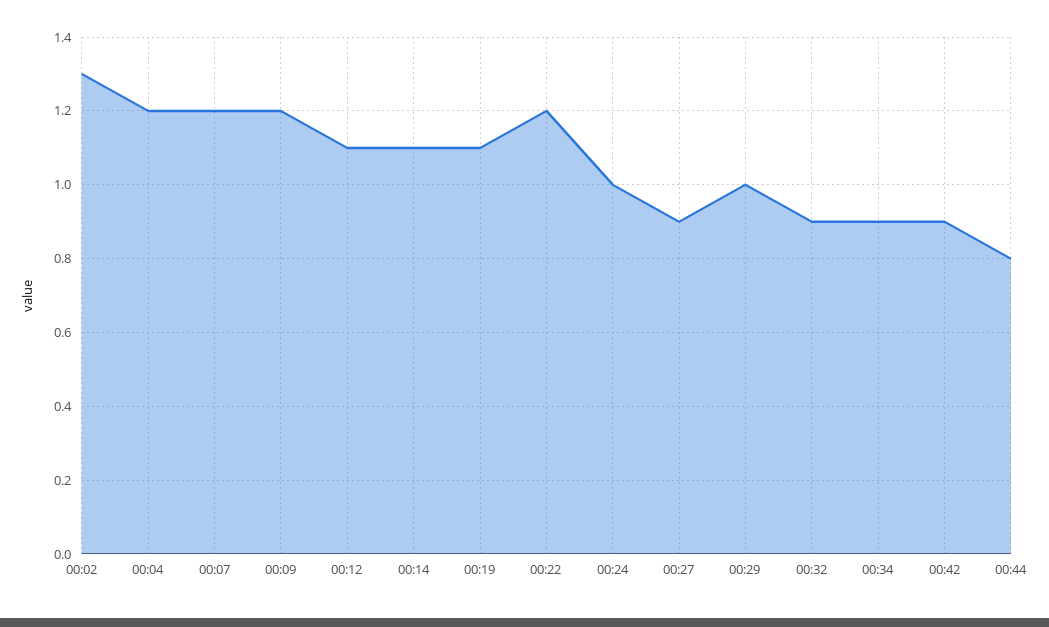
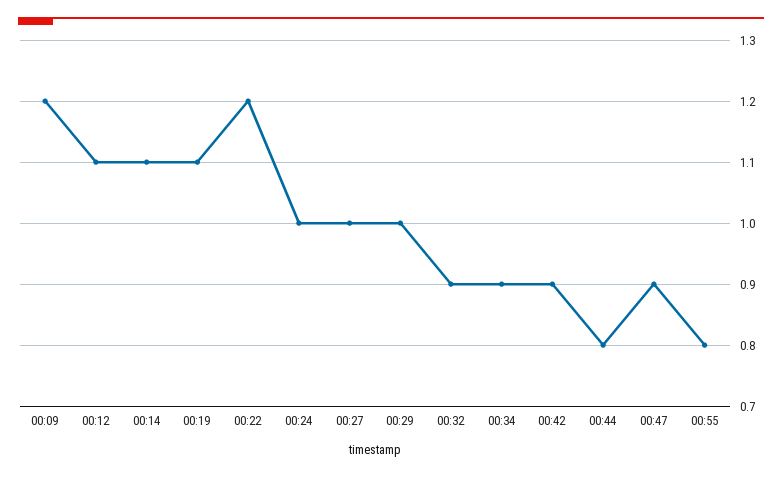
00:02: 1.3 -> none
00:04: 1.2 -> none
00:07: 1.2 -> none
00:27: 0.9 -> 1
00:47: none -> 0.9
00:55: none -> 0.8

